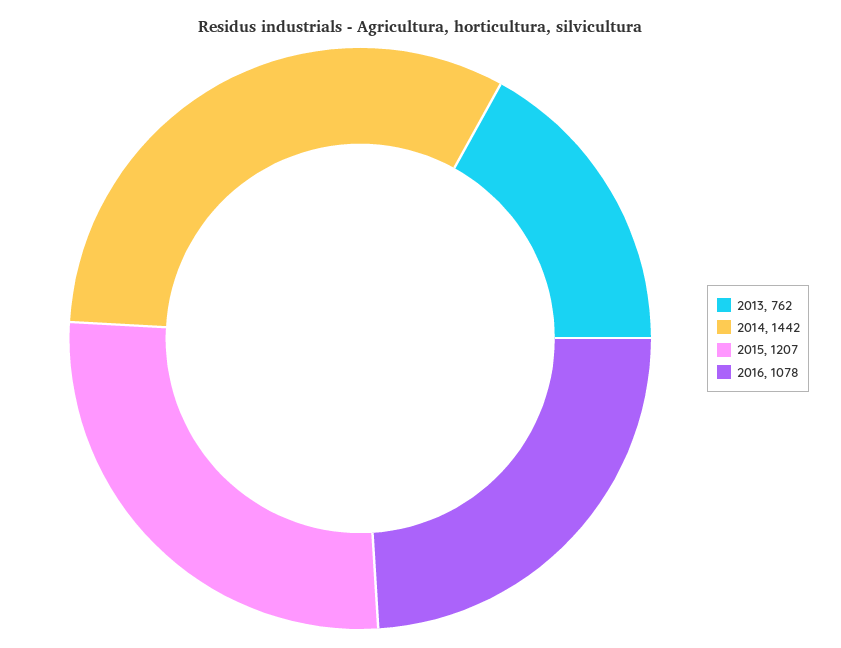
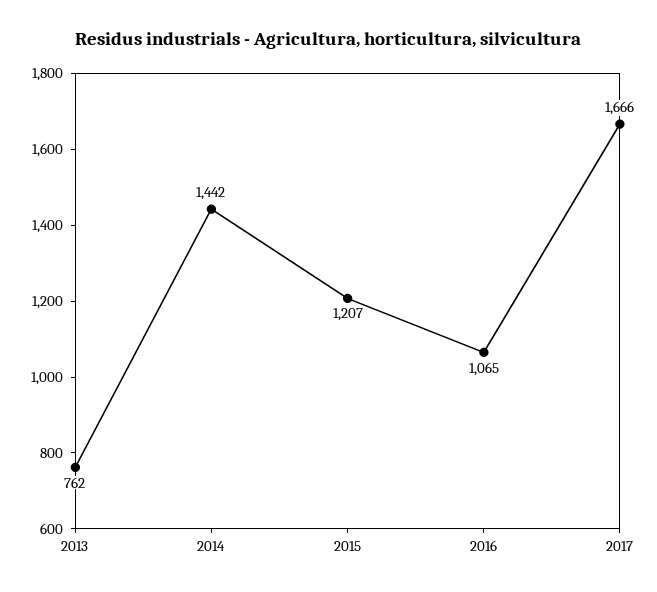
2016: 1078 -> 1065
2017: none -> 1666

